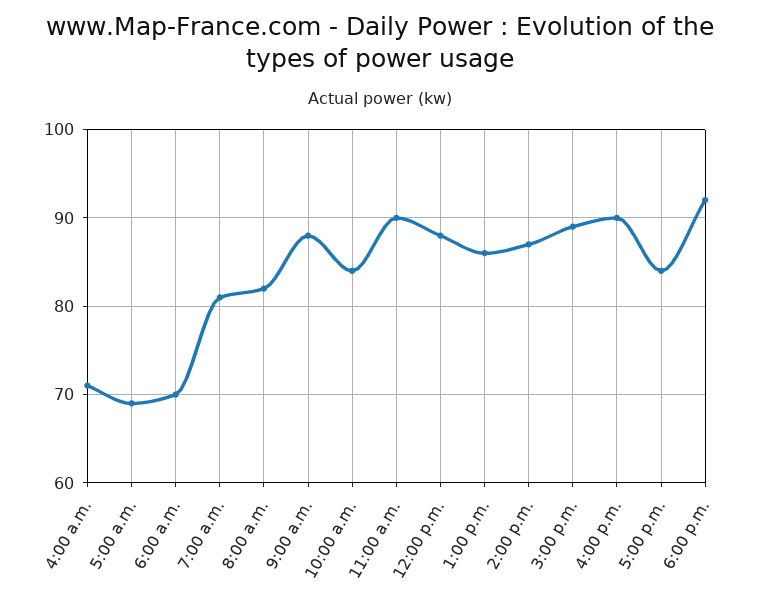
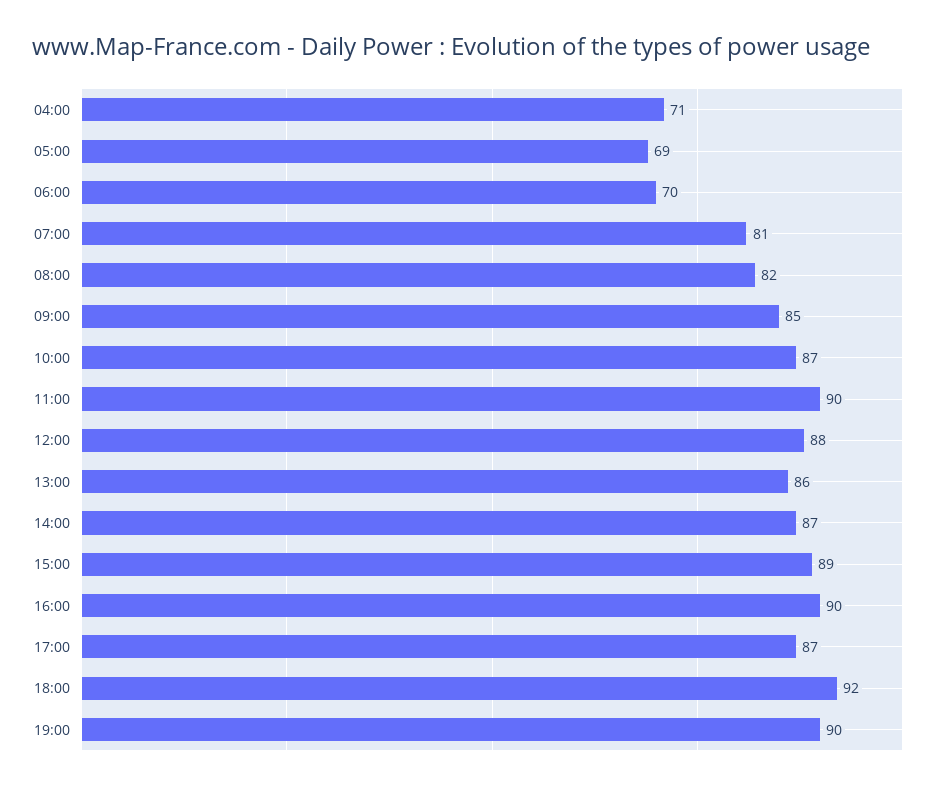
9:00 a.m.: 88 -> 85
10:00 a.m.: 84 -> 87
5:00 p.m.: 84 -> 87
19:00: none -> 90

